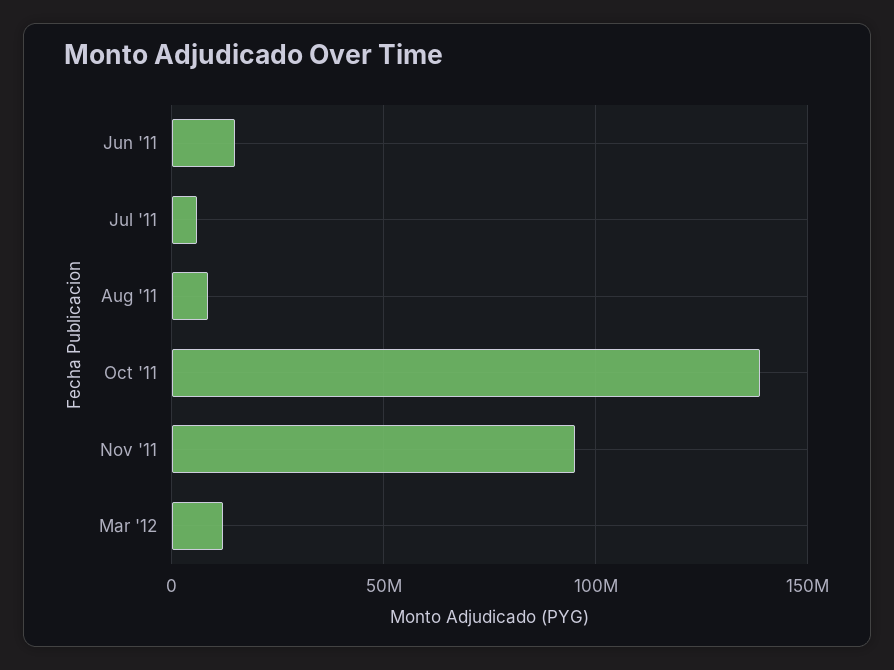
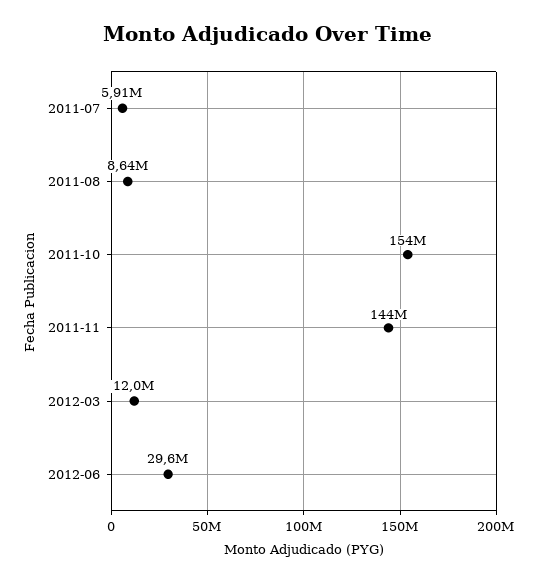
Jun '11: 15000000 -> none
Oct '11: 140000000 -> 154000000
Nov '11: 95000000 -> 144000000
2012-06: none -> 29600000

